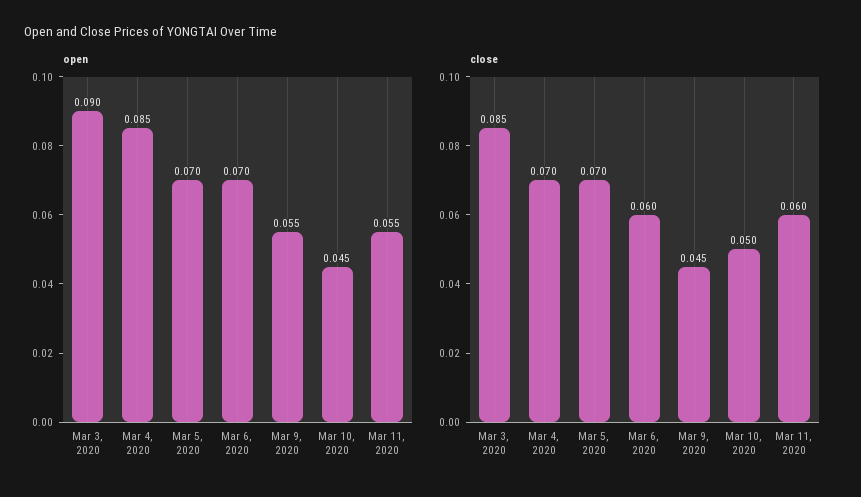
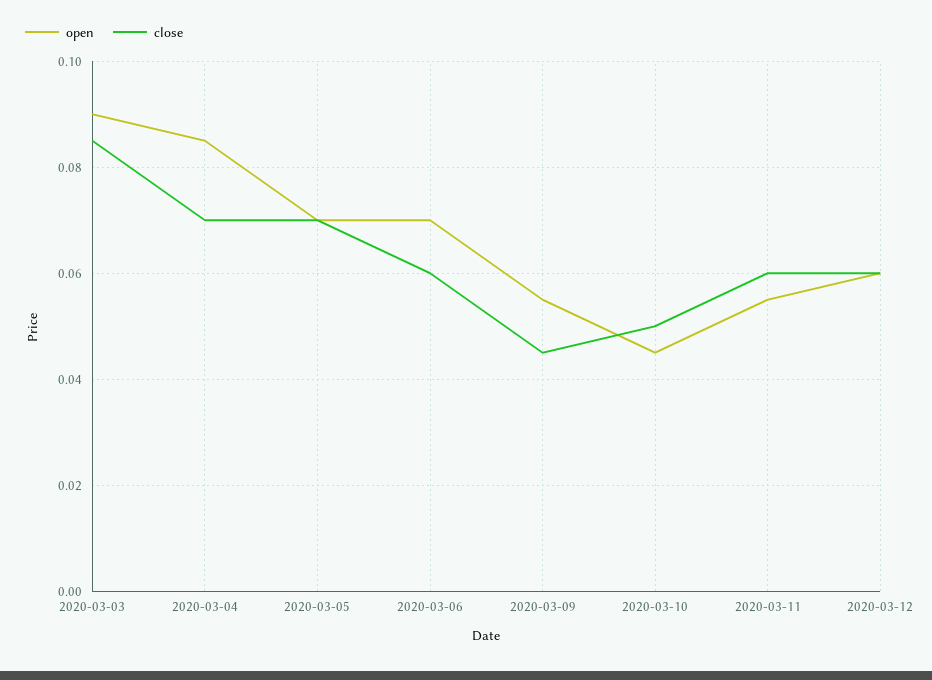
open, 2020-03-12: none -> 0.06
close, 2020-03-12: none -> 0.06

